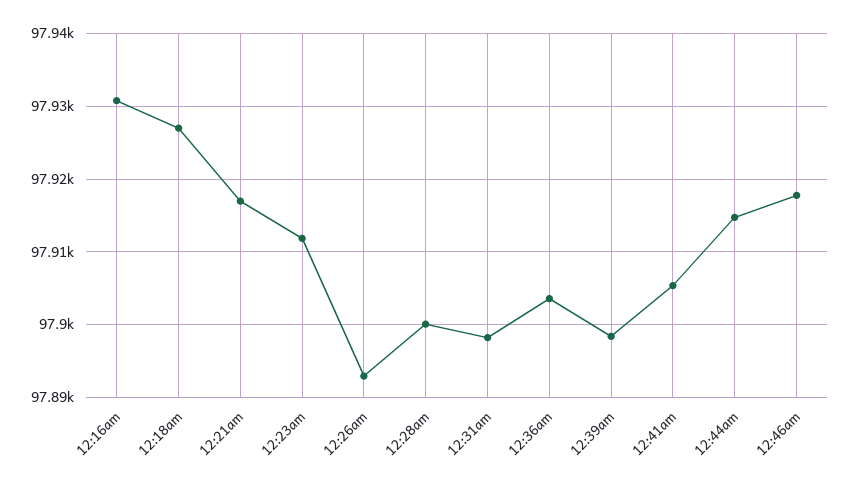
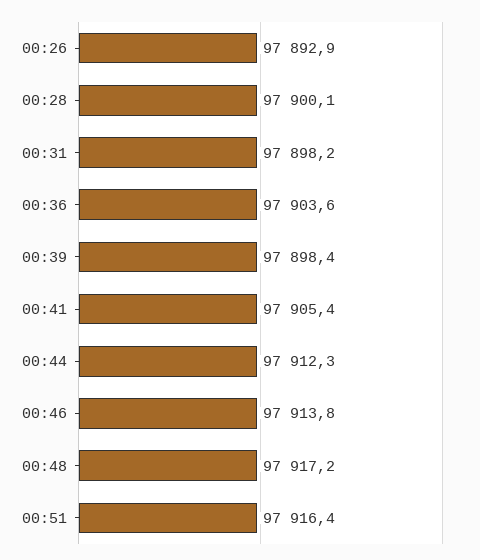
12:16am: 97931 -> none
12:18am: 97927 -> none
12:21am: 97917 -> none
12:23am: 97912 -> none
12:44am: 97915 -> 97912.3
12:46am: 97918 -> 97913.8
00:48: none -> 97917.2
00:51: none -> 97916.4

